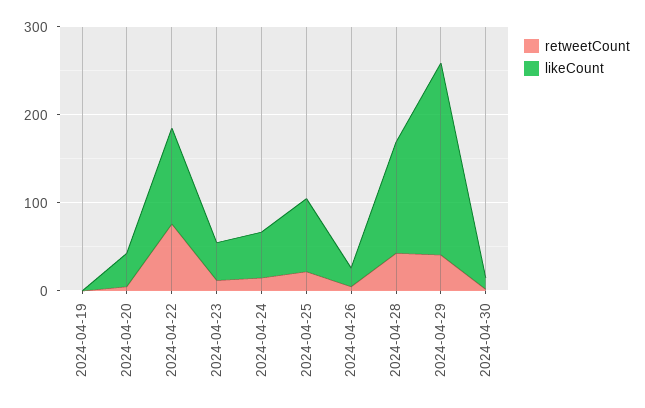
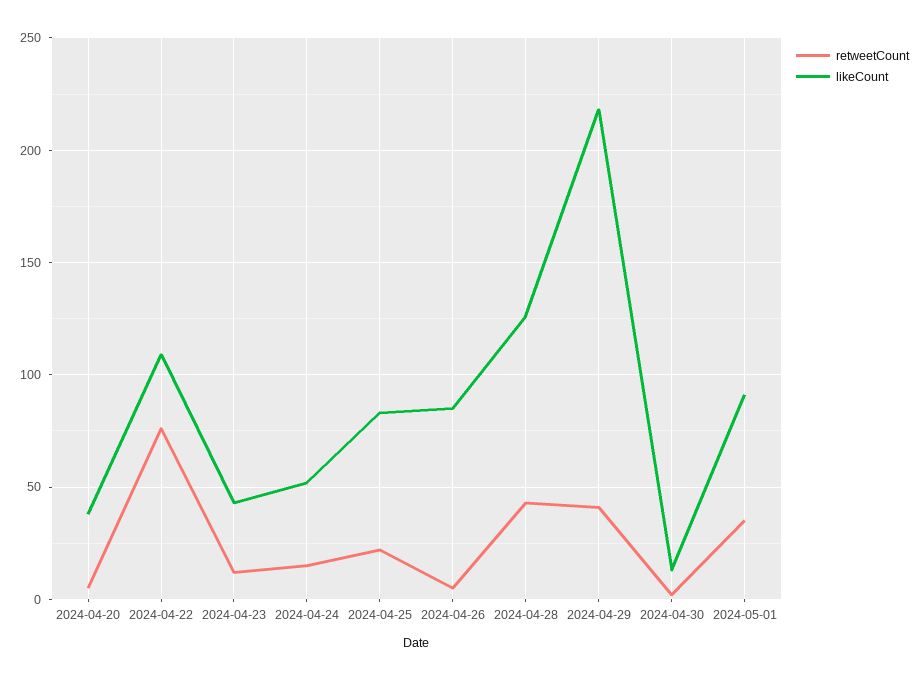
retweetCount, 2024-04-19: 0 -> none
likeCount, 2024-04-19: 0 -> none
likeCount, 2024-04-26: 20 -> 85
retweetCount, 2024-05-01: none -> 35
likeCount, 2024-05-01: none -> 90

